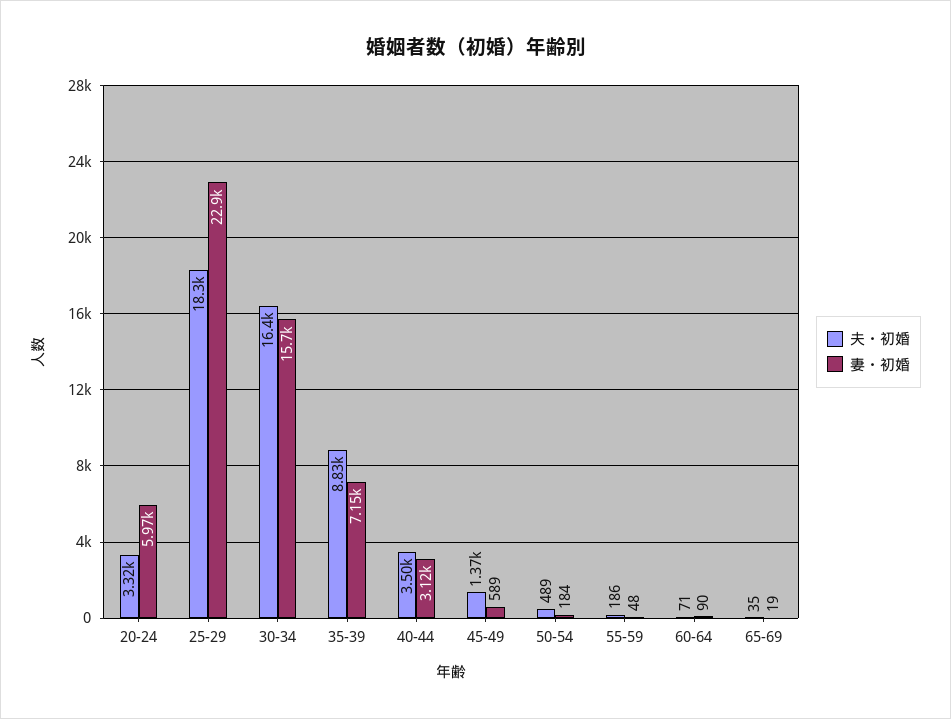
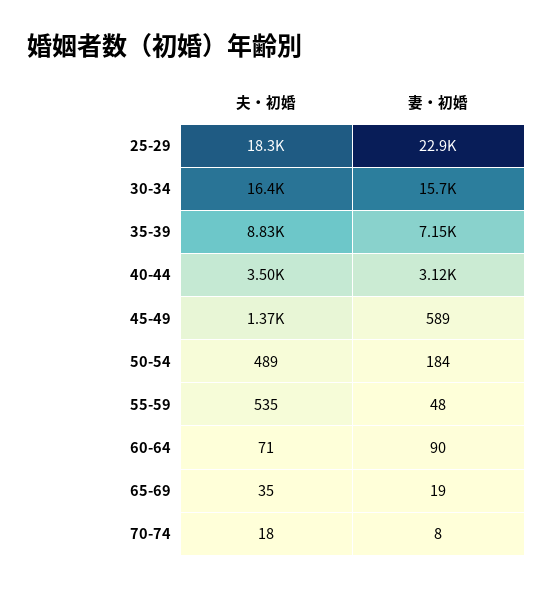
夫・初婚, 20-24: 3320 -> none
妻・初婚, 20-24: 5970 -> none
夫・初婚, 55-59: 186 -> 535
夫・初婚, 70-74: none -> 18
妻・初婚, 70-74: none -> 8

